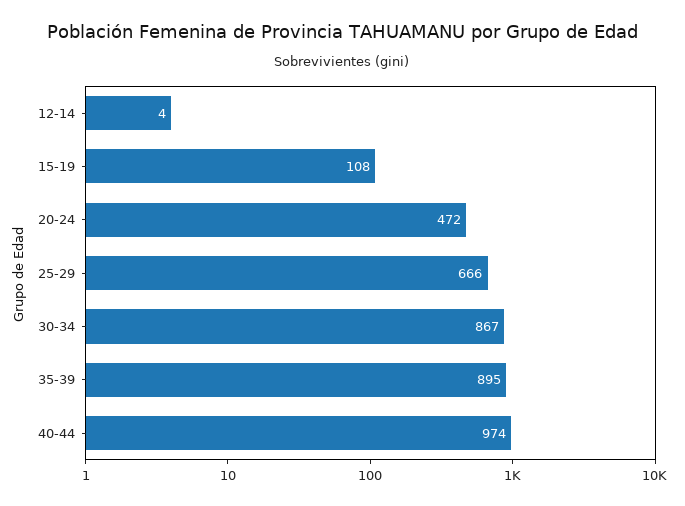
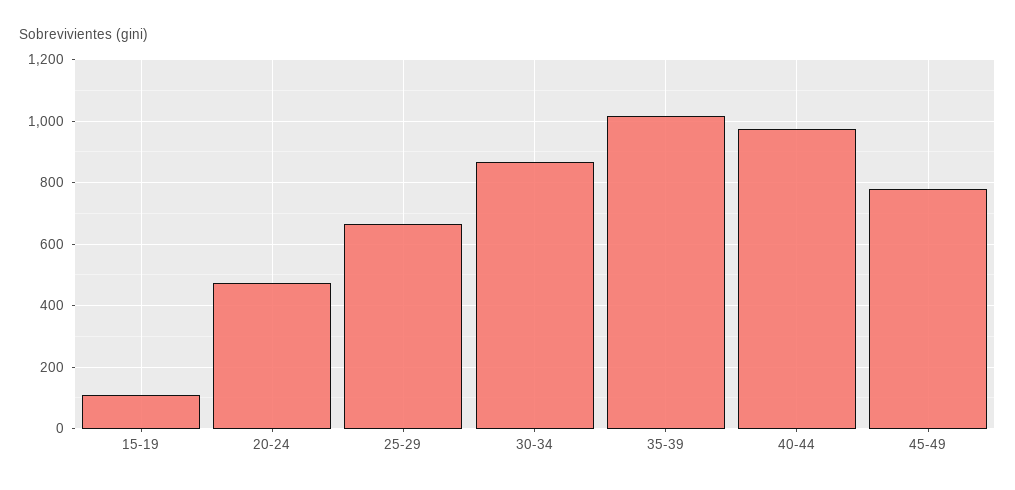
12-14: 4 -> none
35-39: 895 -> 1020
45-49: none -> 780

